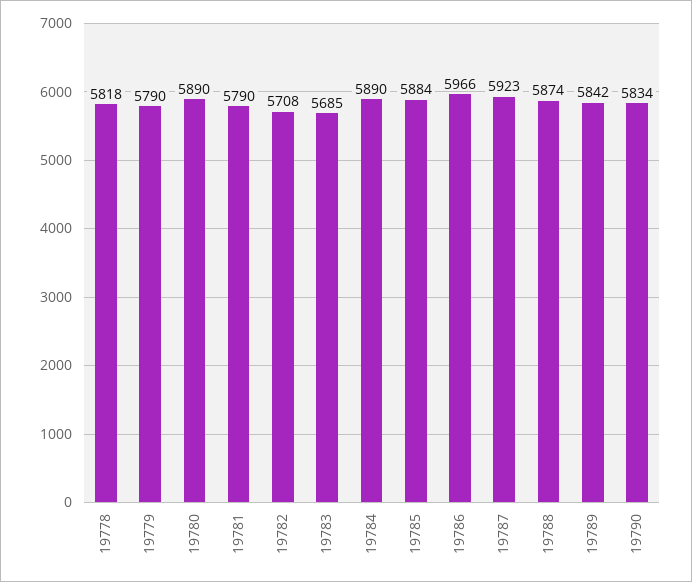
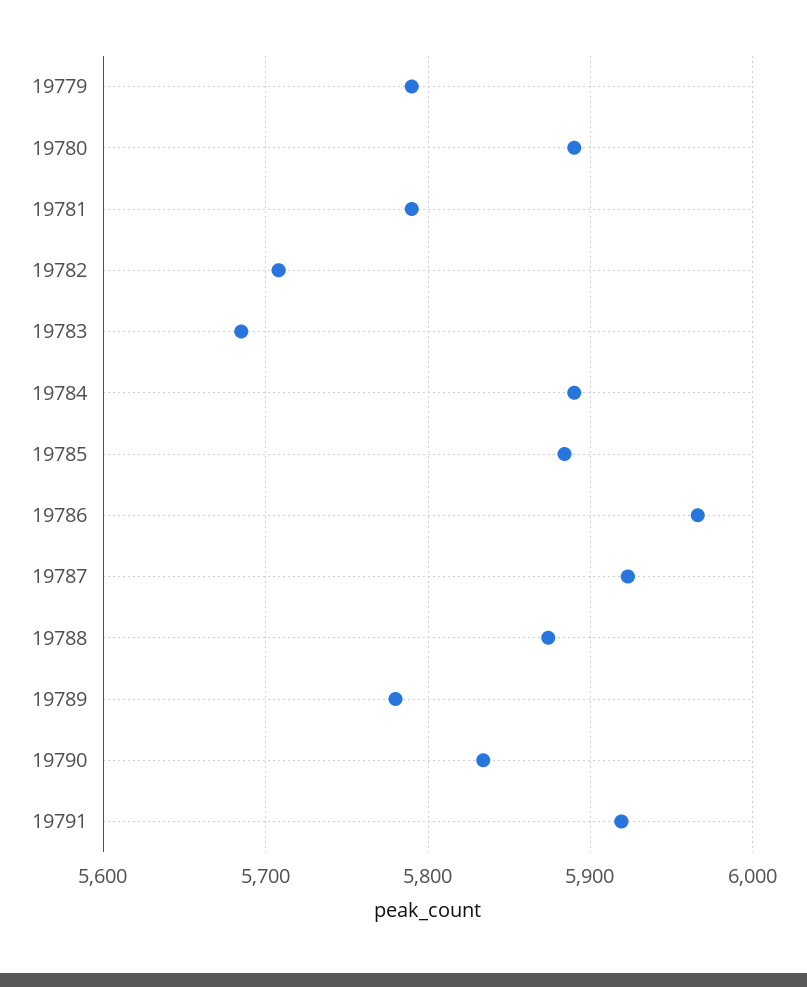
19778: 5818 -> none
19789: 5842 -> 5780
19791: none -> 5920

